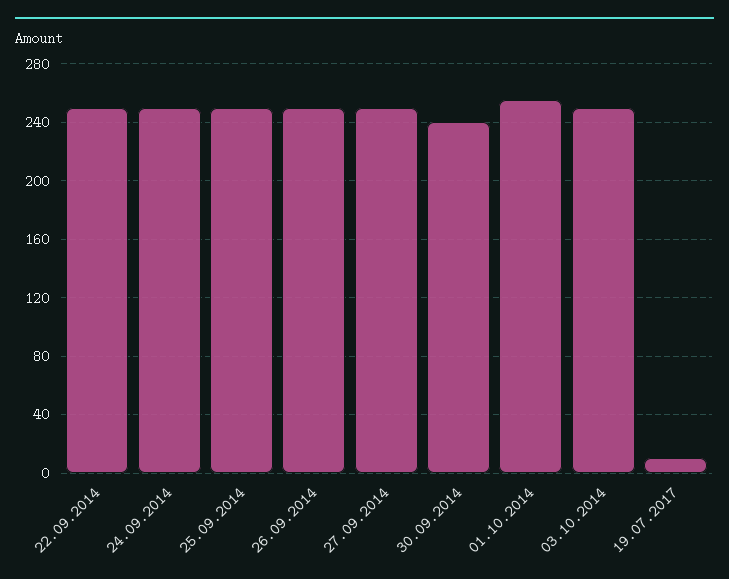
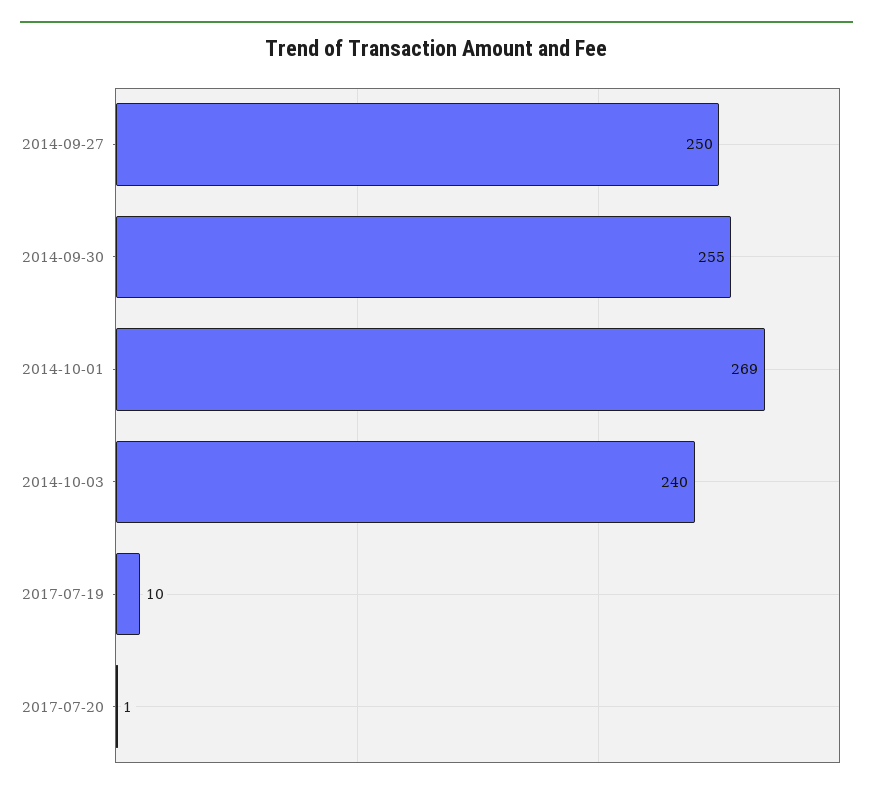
22.09.2014: 250 -> none
24.09.2014: 250 -> none
25.09.2014: 250 -> none
26.09.2014: 250 -> none
30.09.2014: 240 -> 255
01.10.2014: 255 -> 269
03.10.2014: 250 -> 240
2017-07-20: none -> 1

